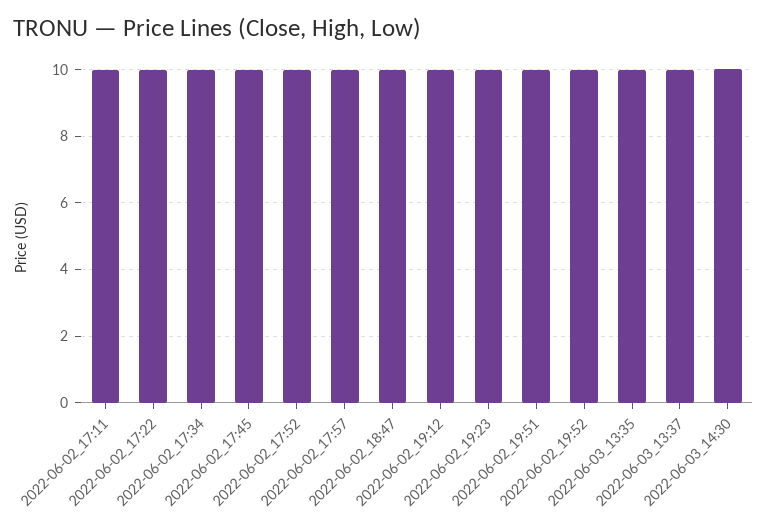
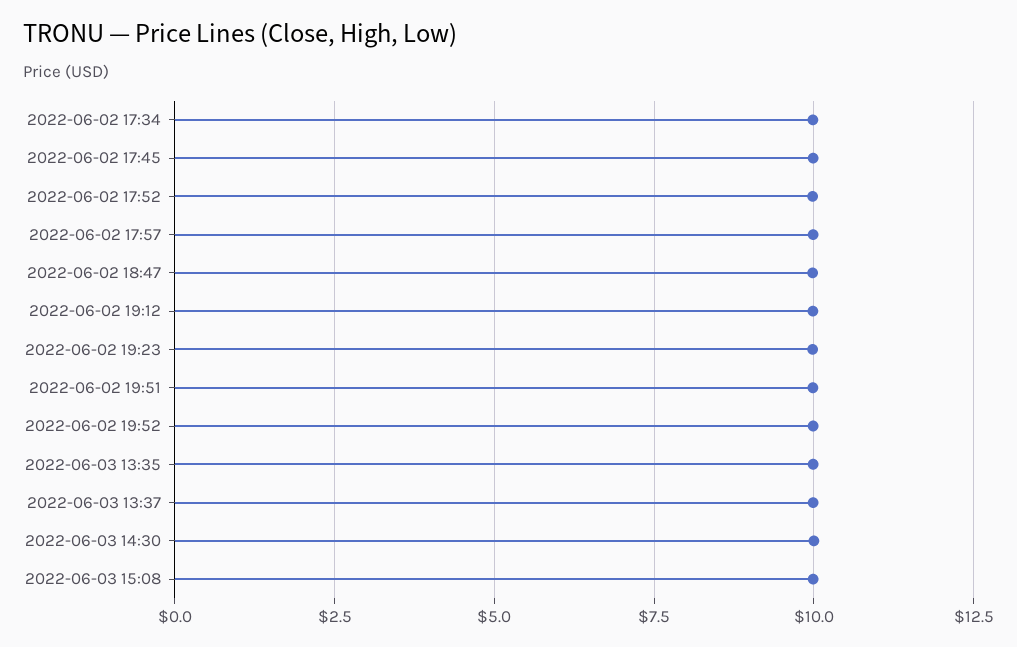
2022-06-02_17:11: 10 -> none
2022-06-02_17:22: 10 -> none
2022-06-03 15:08: none -> 10

